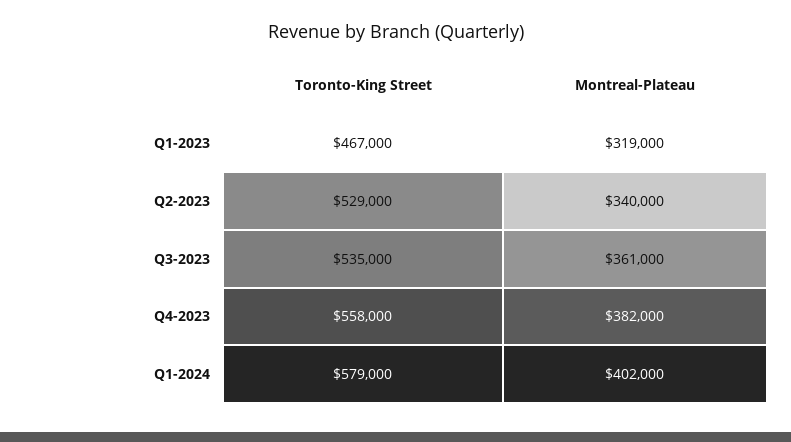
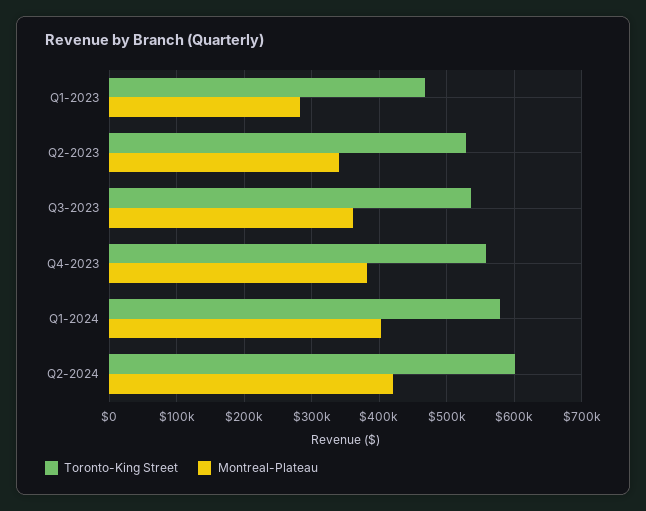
Montreal-Plateau, Q1-2023: 319000 -> 280000
Toronto-King Street, Q2-2024: none -> 600000
Montreal-Plateau, Q2-2024: none -> 420000

